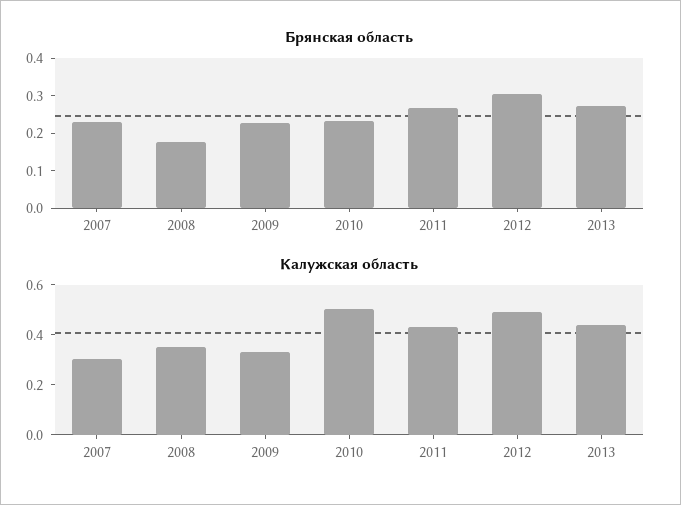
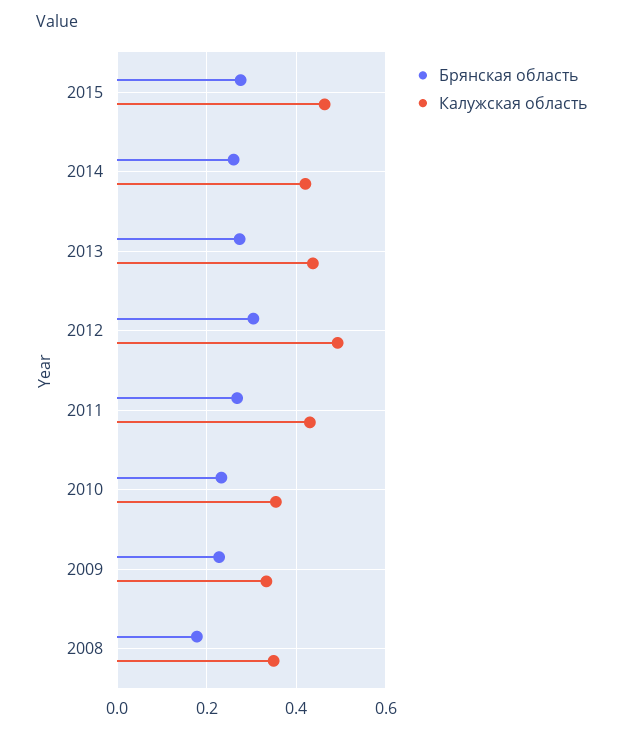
Брянская область, 2007: 0.225 -> none
Калужская область, 2007: 0.3 -> none
Калужская область, 2010: 0.5 -> 0.36
Брянская область, 2015: none -> 0.28
Калужская область, 2015: none -> 0.46
Брянская область, 2014: none -> 0.26
Калужская область, 2014: none -> 0.42

